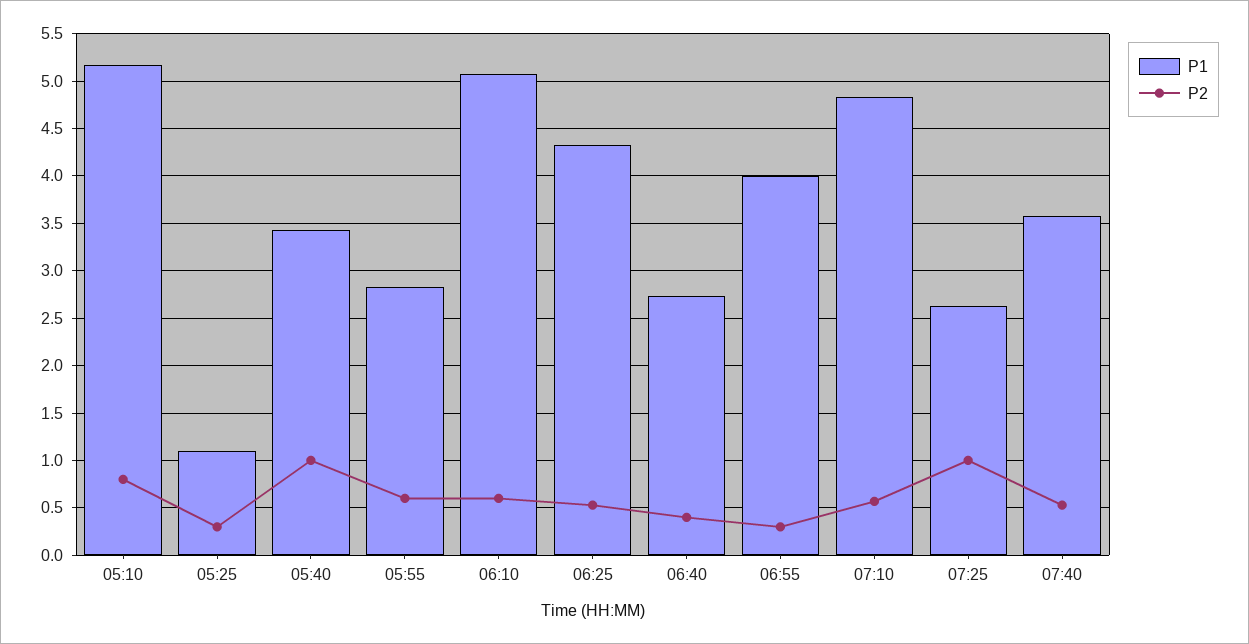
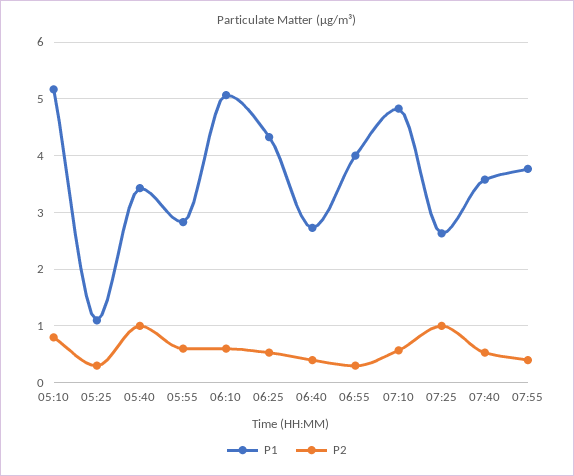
P1, 07:55: none -> 3.8
P2, 07:55: none -> 0.4

